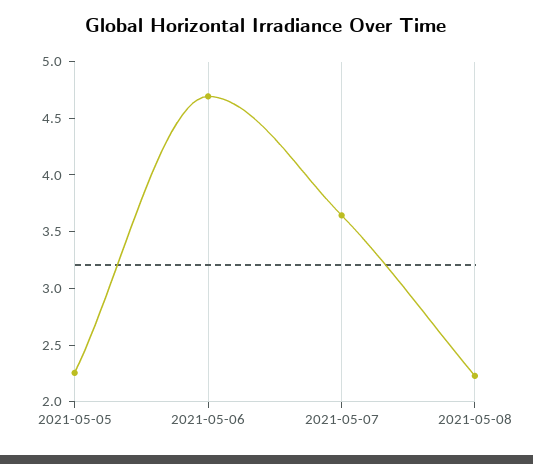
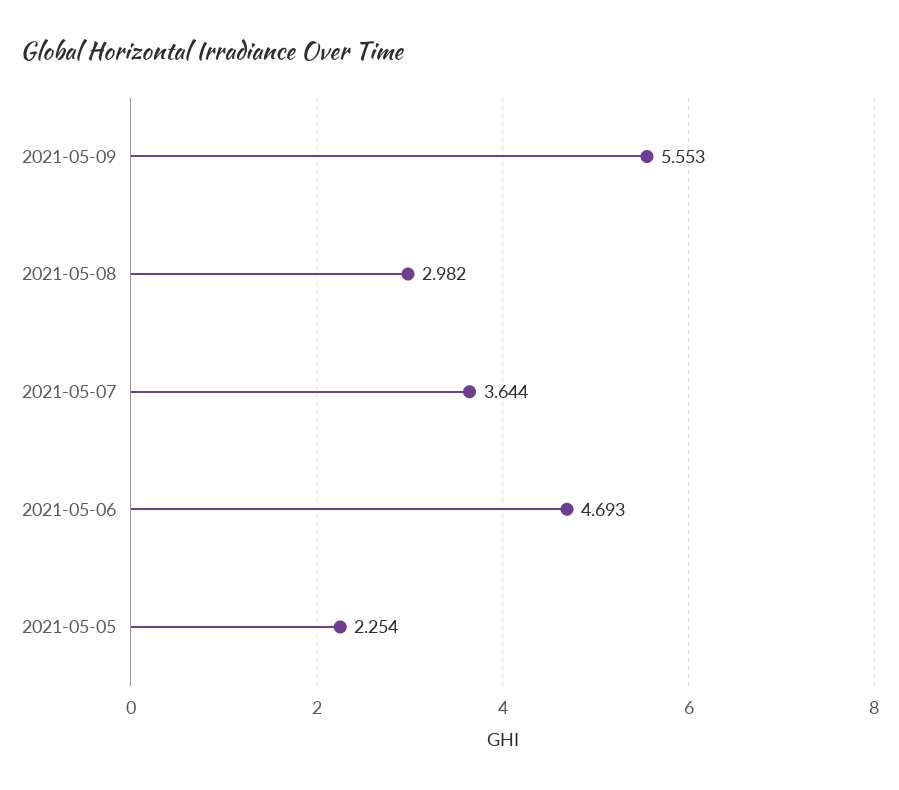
2021-05-08: 2.2 -> 2.982
2021-05-09: none -> 5.553

